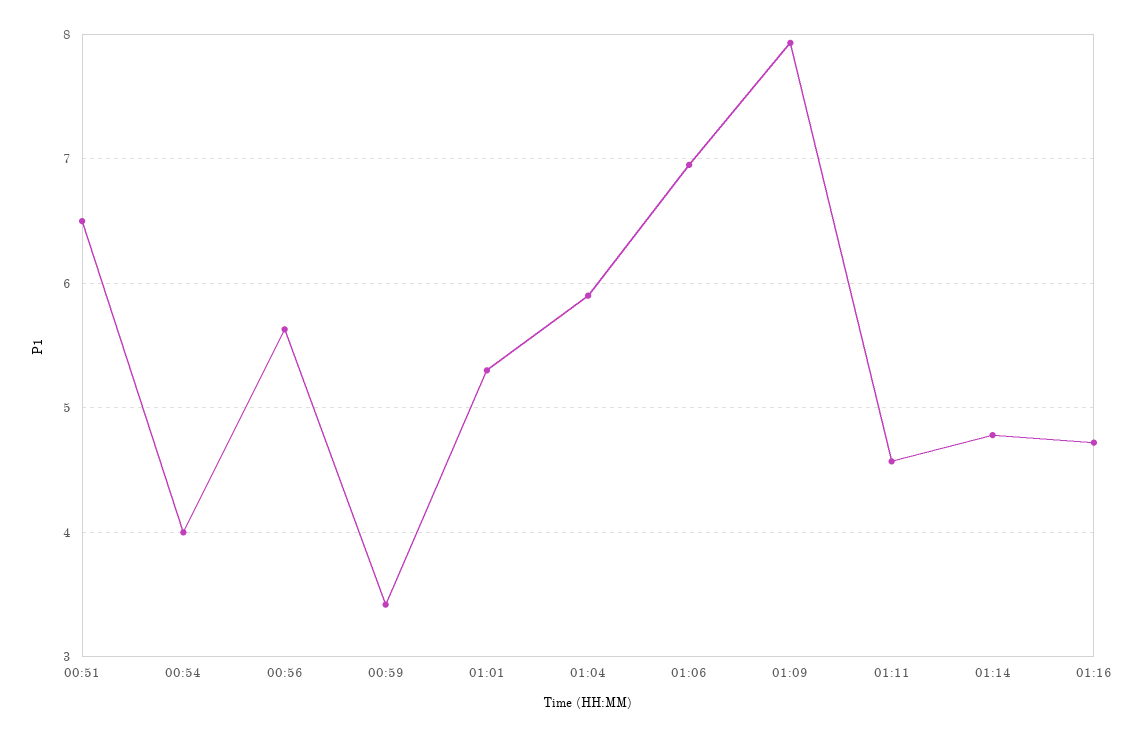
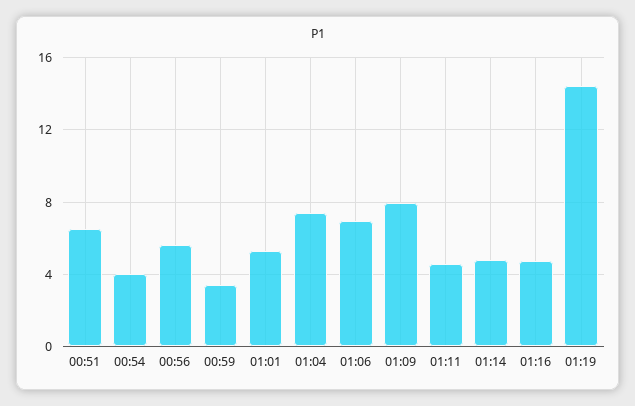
01:04: 5.9 -> 7.5
01:19: none -> 14.5

